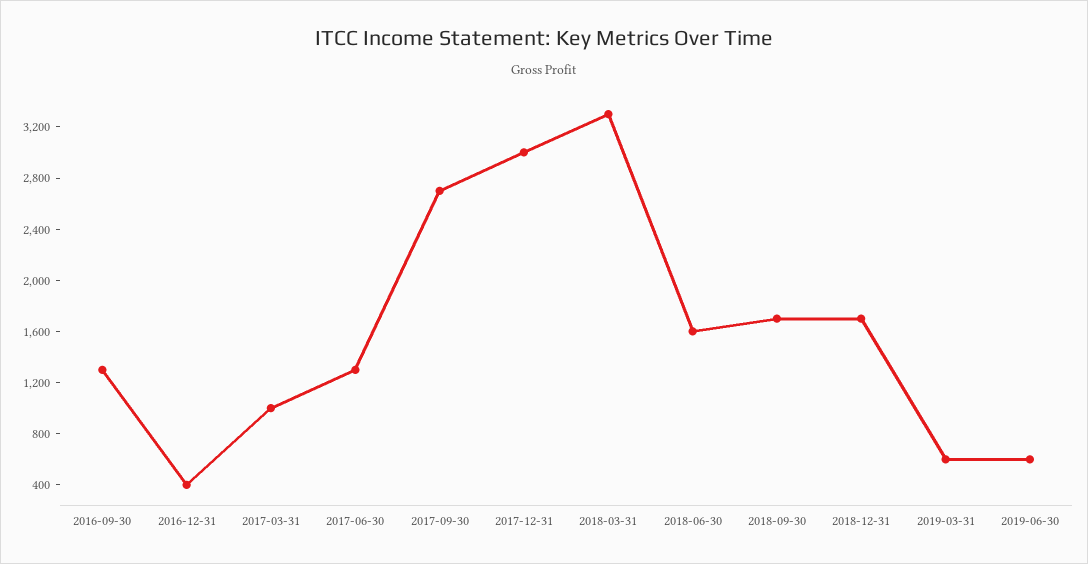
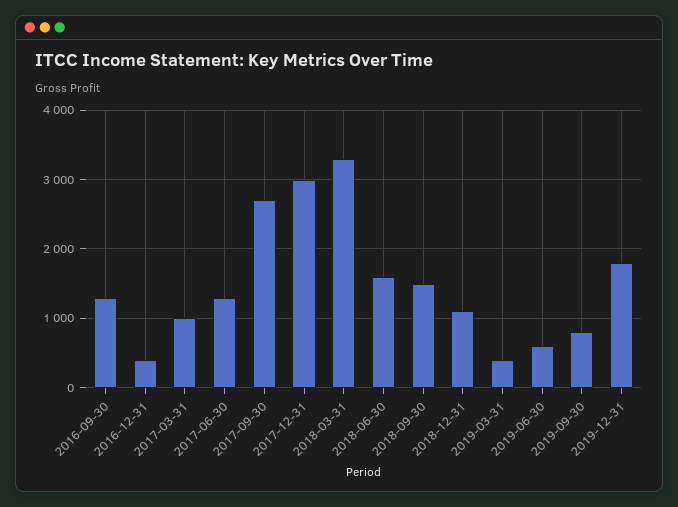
2018-09-30: 1700 -> 1500
2018-12-31: 1700 -> 1100
2019-03-31: 600 -> 400
2019-09-30: none -> 800
2019-12-31: none -> 1800

